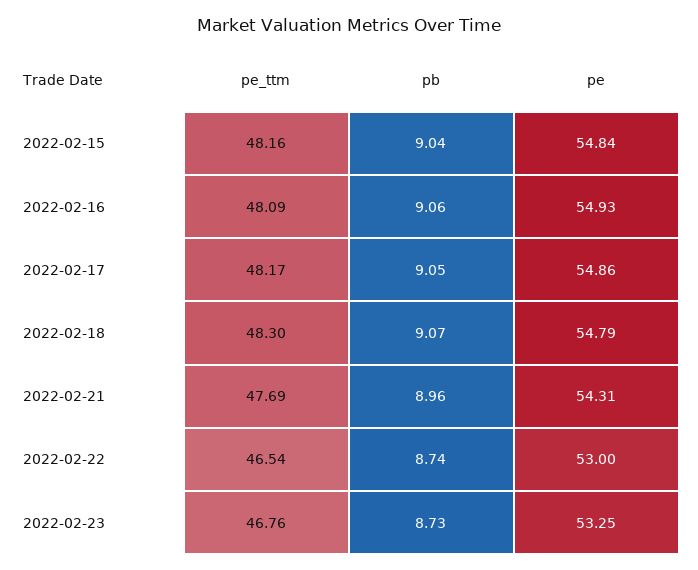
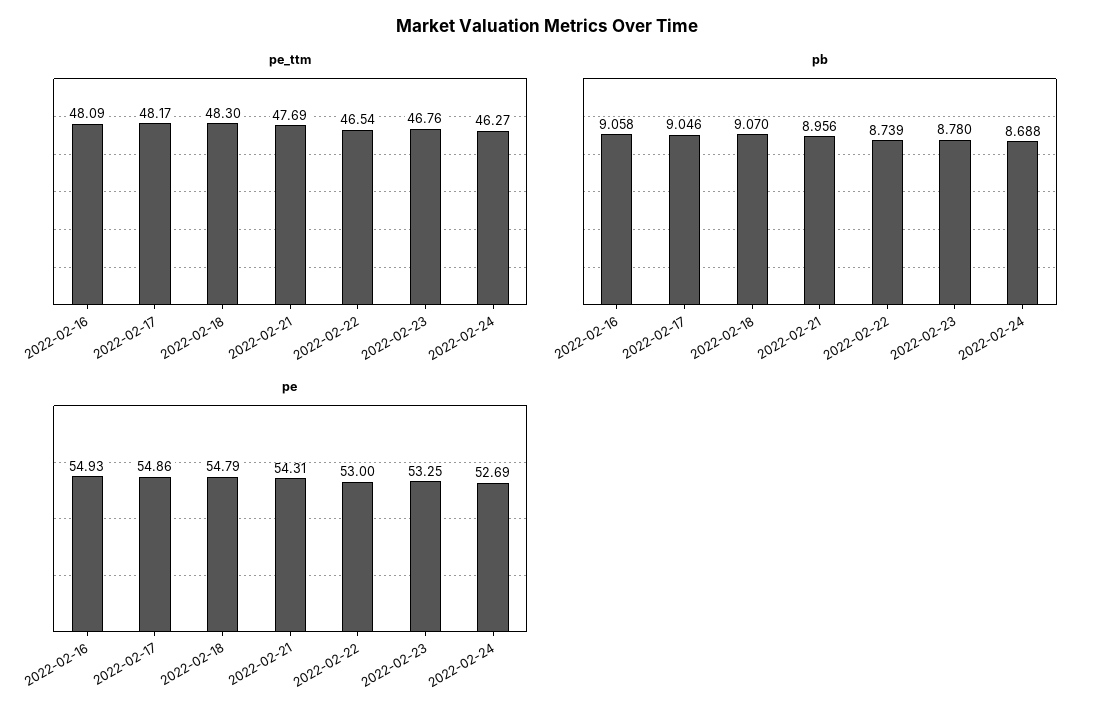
pe_ttm, 2022-02-15: 48.16 -> none
pb, 2022-02-15: 9.04 -> none
pe, 2022-02-15: 54.84 -> none
pb, 2022-02-23: 8.73 -> 8.78
pe_ttm, 2022-02-24: none -> 46.27
pb, 2022-02-24: none -> 8.688
pe, 2022-02-24: none -> 52.69

